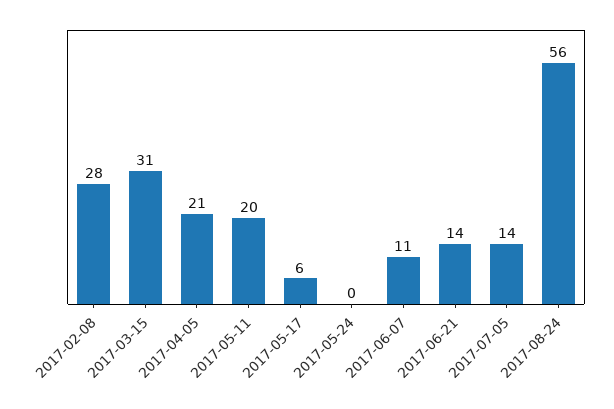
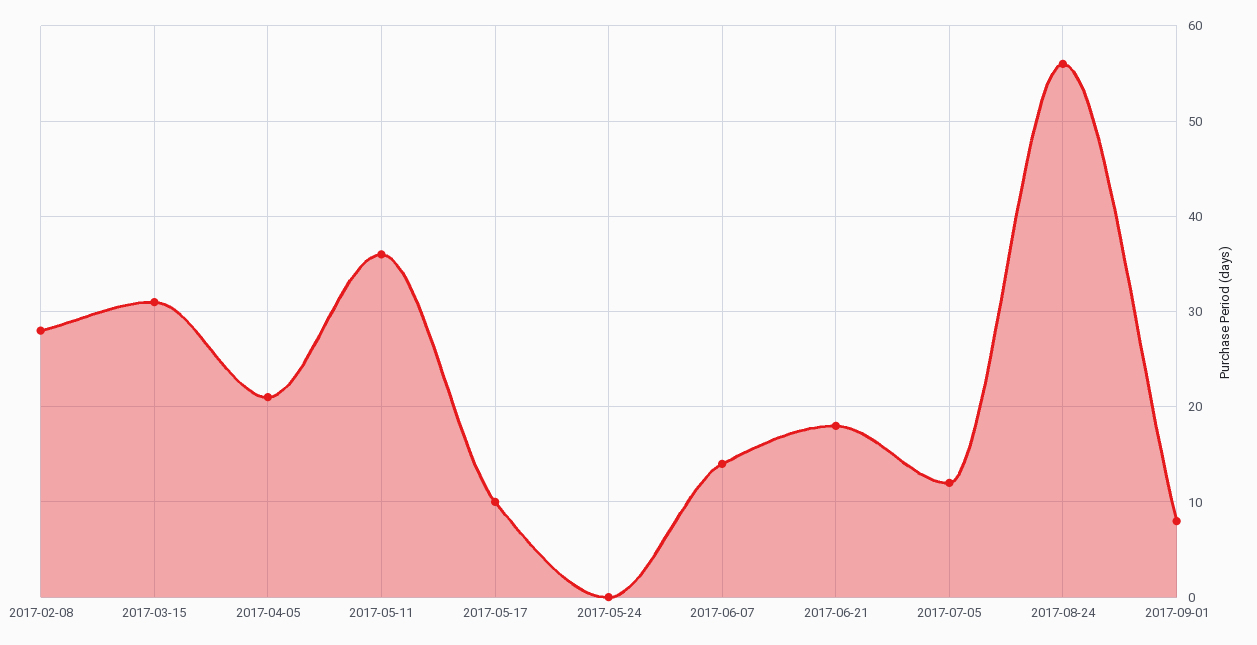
2017-05-11: 20 -> 36
2017-05-17: 6 -> 10
2017-06-07: 11 -> 14
2017-06-21: 14 -> 18
2017-07-05: 14 -> 12
2017-09-01: none -> 8

